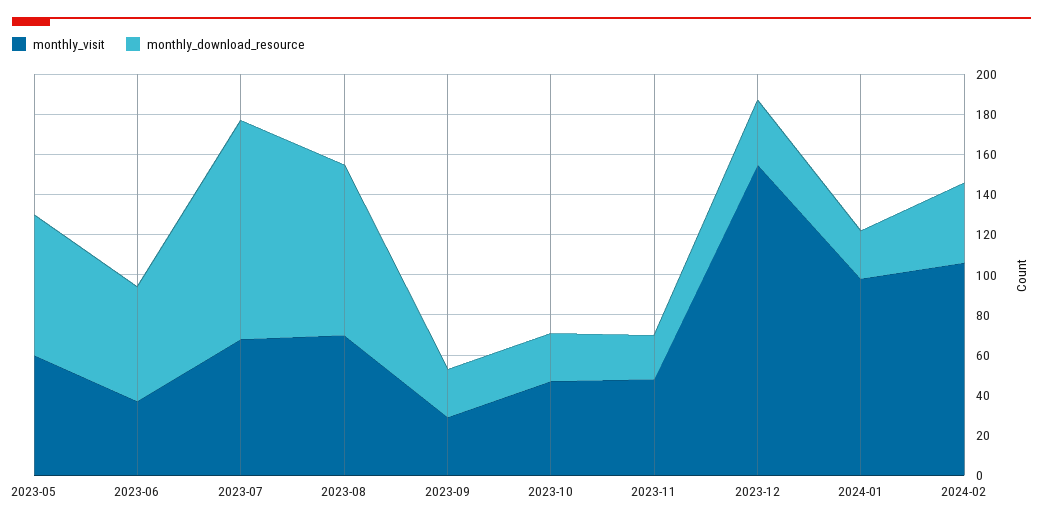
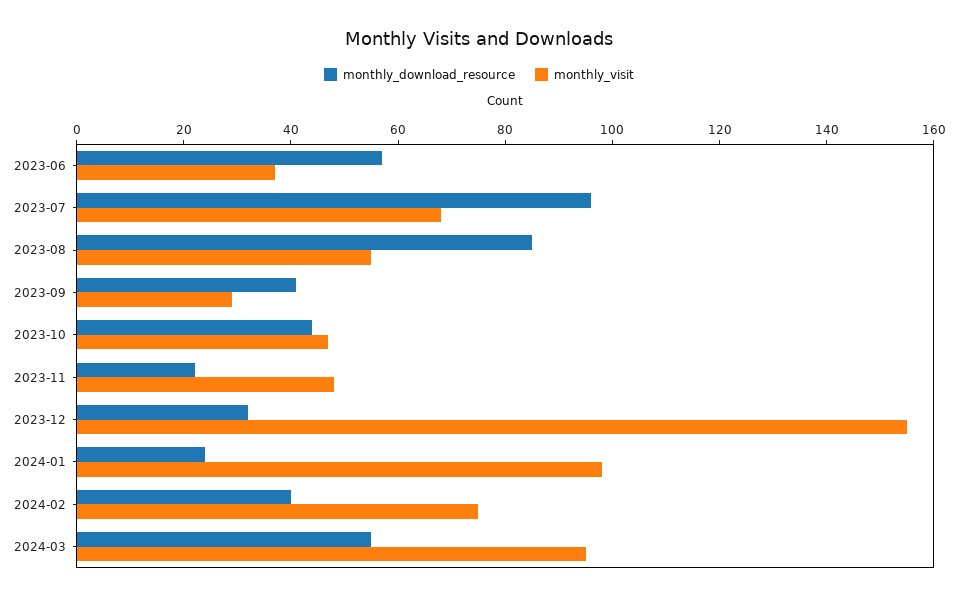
monthly_visit, 2023-05: 60 -> none
monthly_download_resource, 2023-05: 70 -> none
monthly_download_resource, 2023-07: 110 -> 95
monthly_visit, 2023-08: 70 -> 55
monthly_download_resource, 2023-09: 25 -> 40
monthly_download_resource, 2023-10: 25 -> 45
monthly_visit, 2024-02: 105 -> 75
monthly_download_resource, 2024-03: none -> 55
monthly_visit, 2024-03: none -> 95

